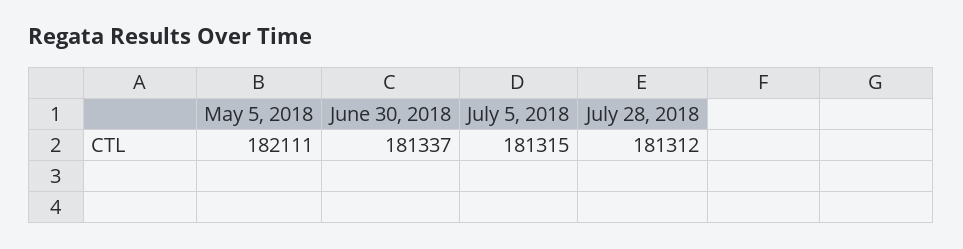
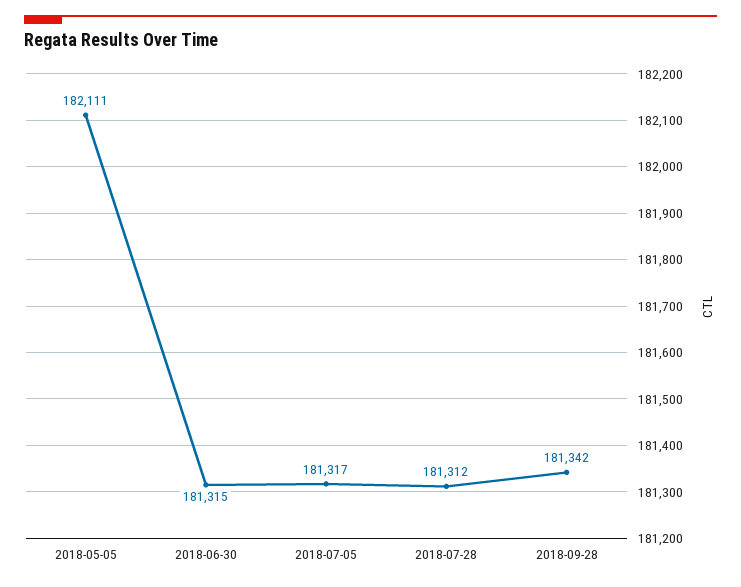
June 30, 2018: 181337 -> 181315
July 5, 2018: 181315 -> 181317
2018-09-28: none -> 181342

